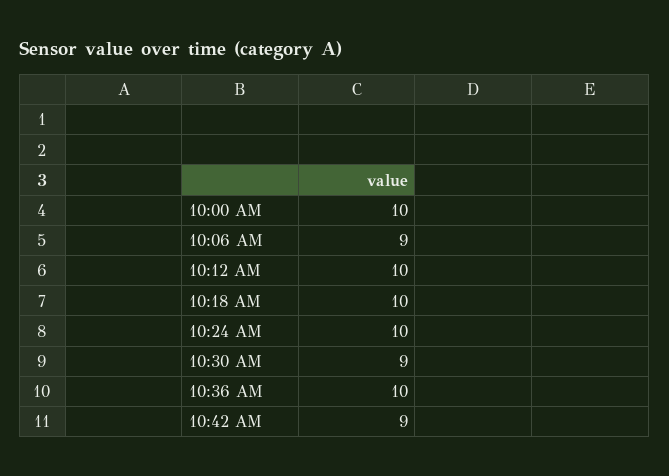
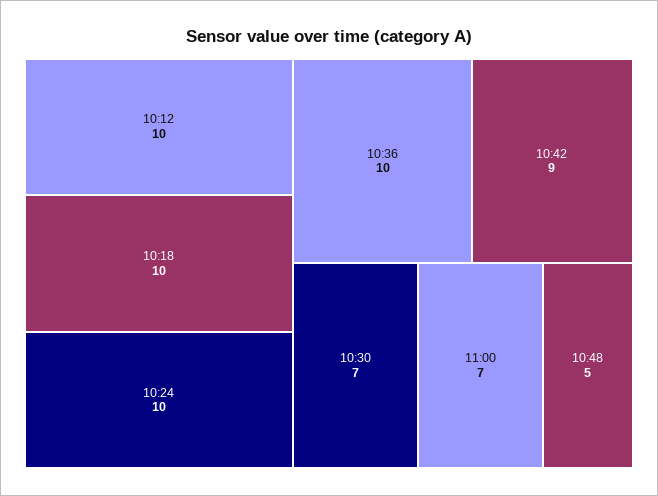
10:00 AM: 10 -> none
10:06 AM: 9 -> none
10:30 AM: 9 -> 7
11:00: none -> 7
10:48: none -> 5

